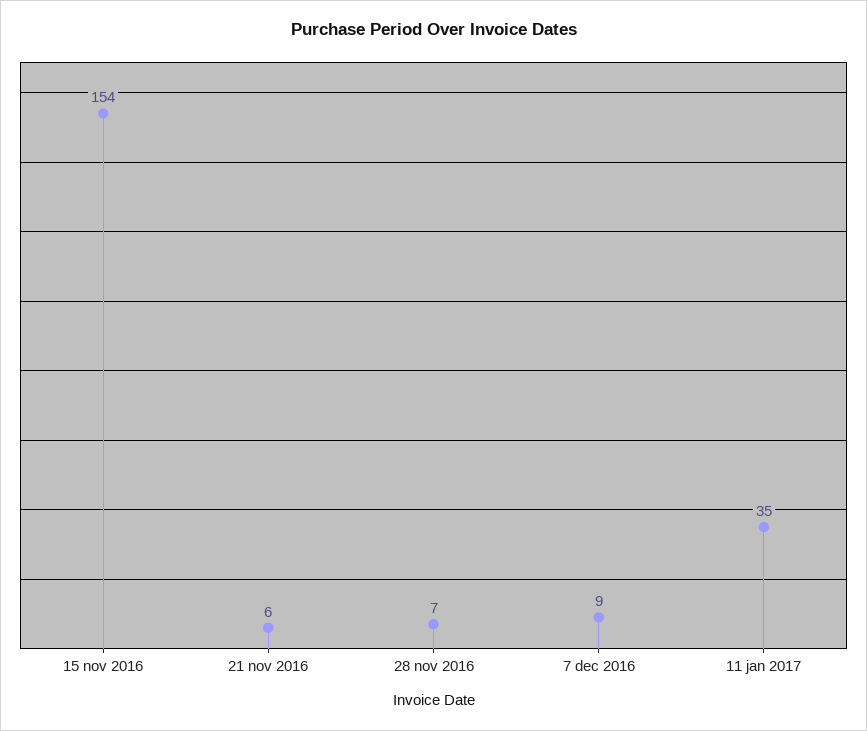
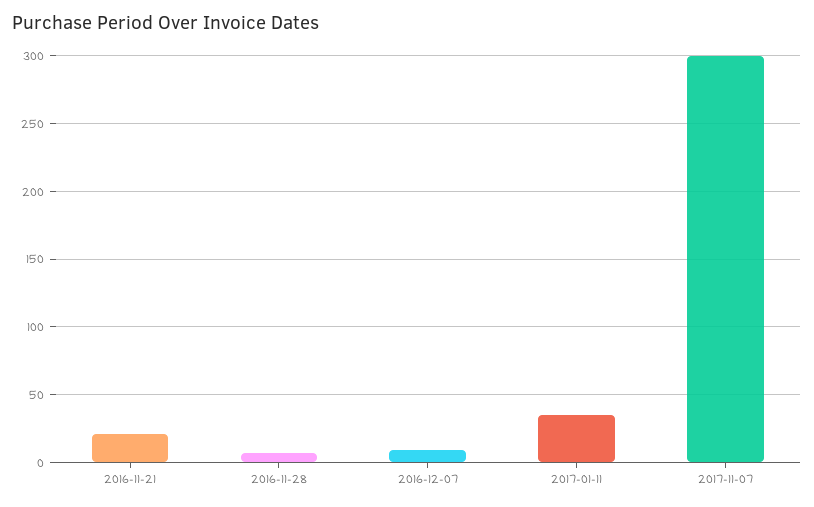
15 nov 2016: 154 -> none
21 nov 2016: 6 -> 20
2017-11-07: none -> 300

